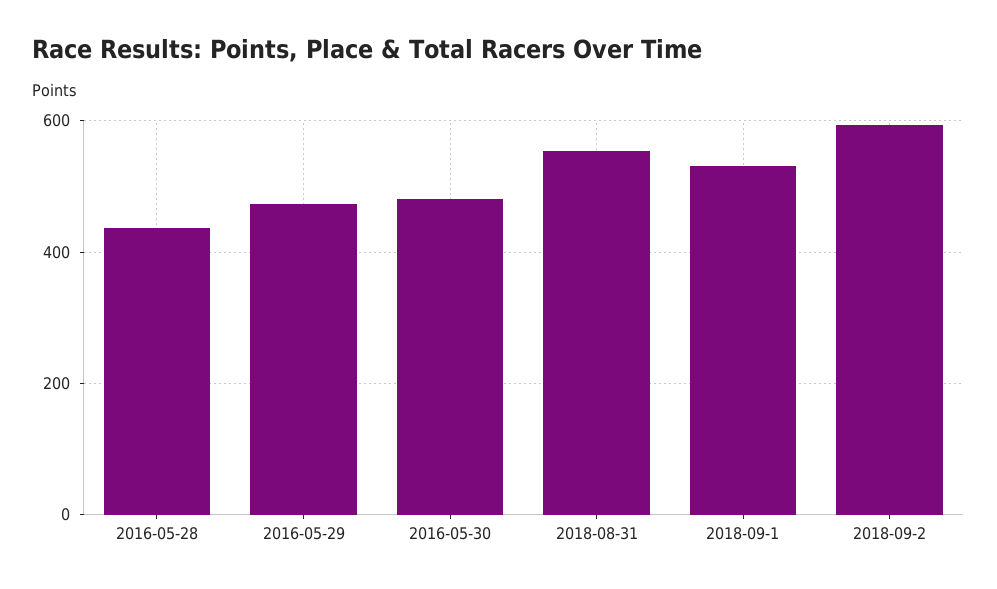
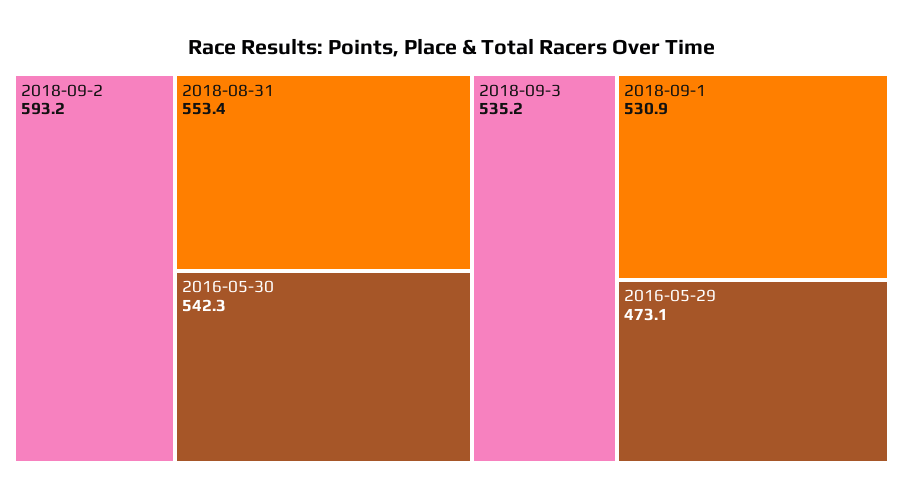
2016-05-28: 440 -> none
2016-05-30: 480 -> 542.3
2018-09-3: none -> 535.2

